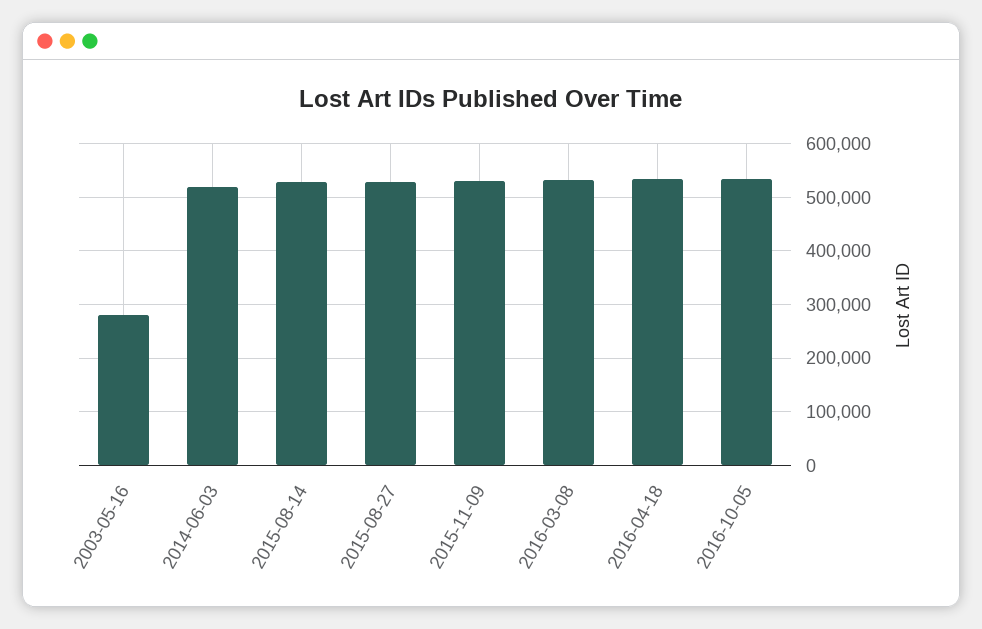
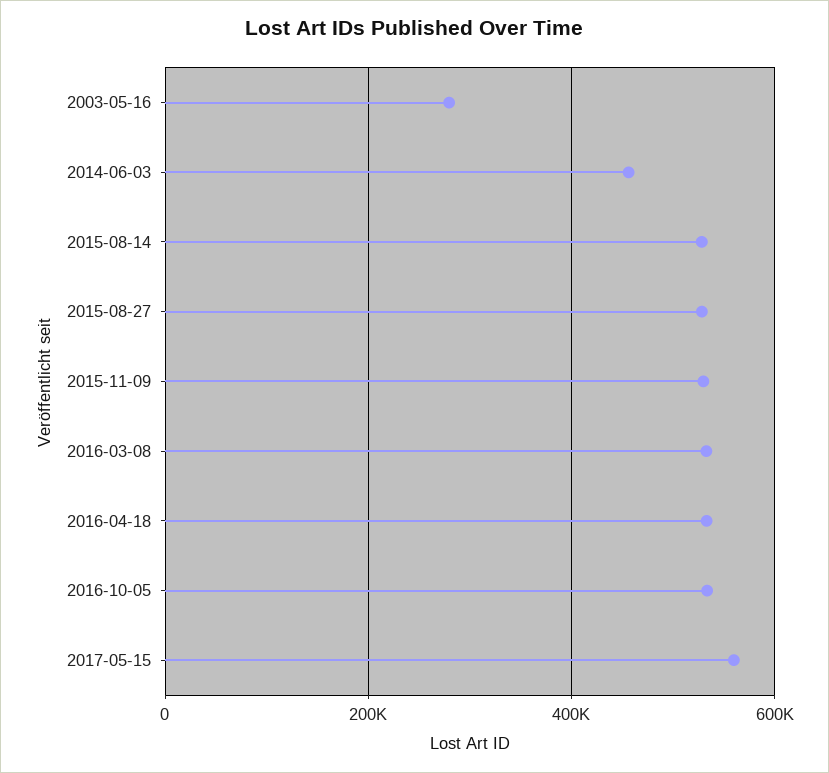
2014-06-03: 520000 -> 460000
2017-05-15: none -> 560000

